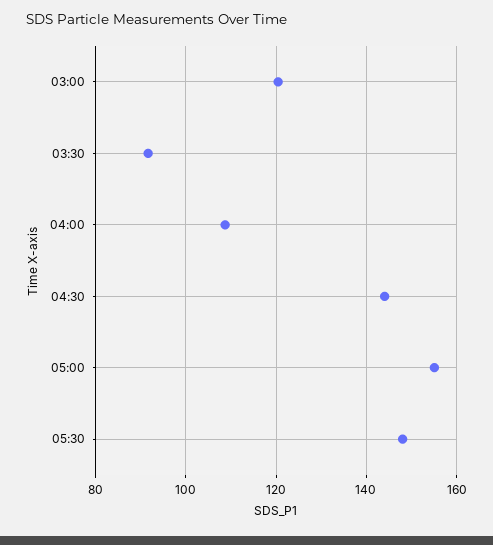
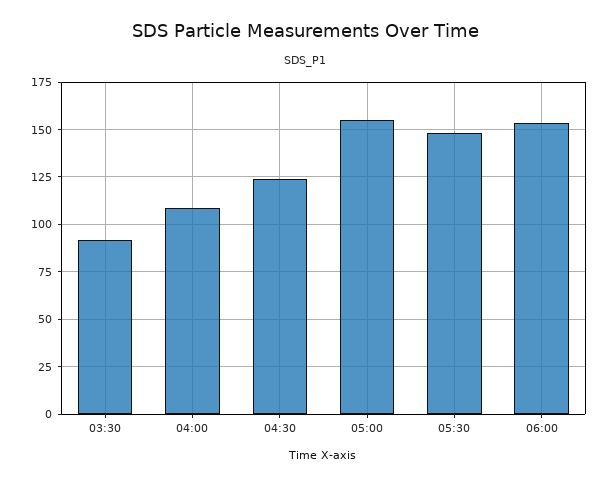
03:00: 120 -> none
04:30: 144 -> 125
06:00: none -> 155

